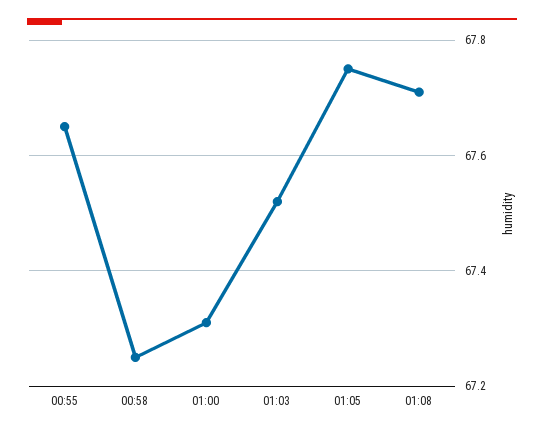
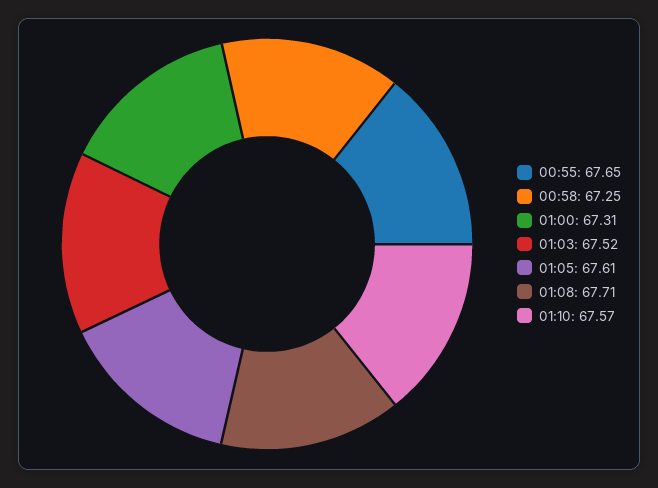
01:05: 67.75 -> 67.61
01:10: none -> 67.57

